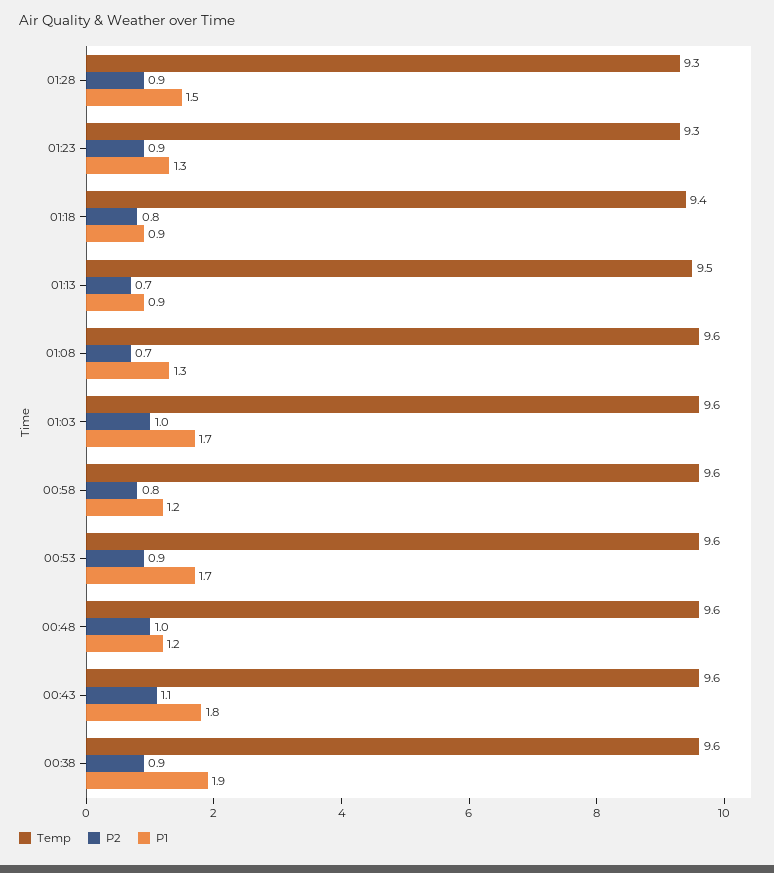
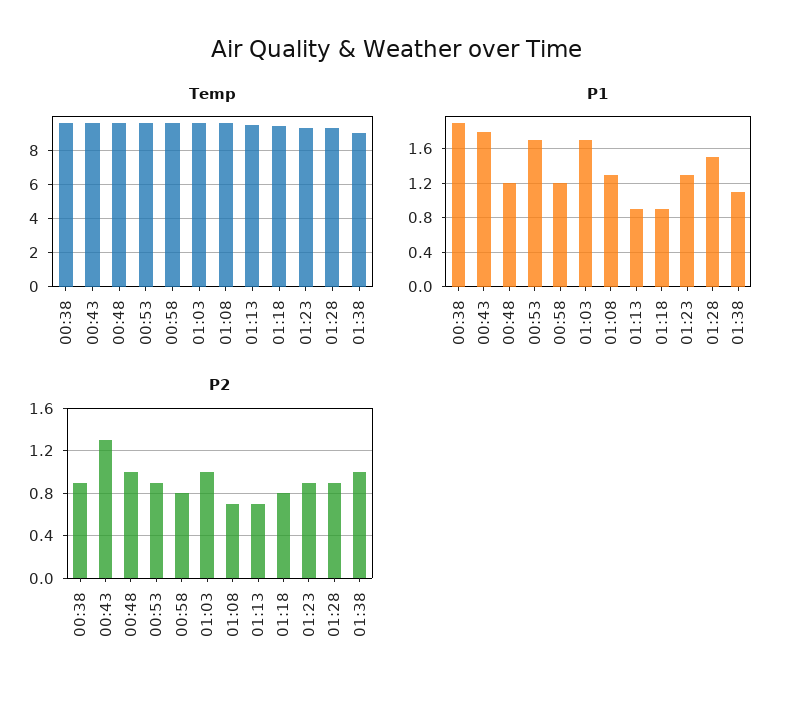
P2, 00:43: 1.1 -> 1.3
Temp, 01:38: none -> 9
P1, 01:38: none -> 1.1
P2, 01:38: none -> 1

